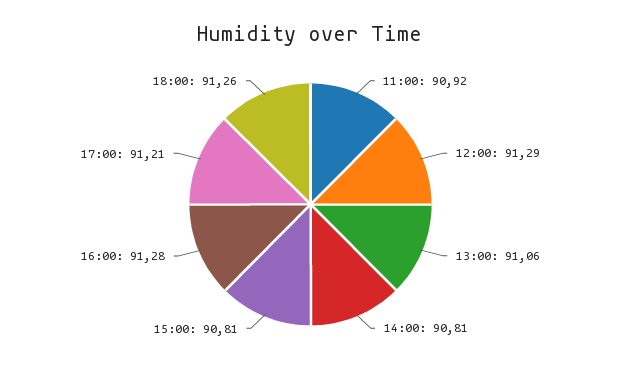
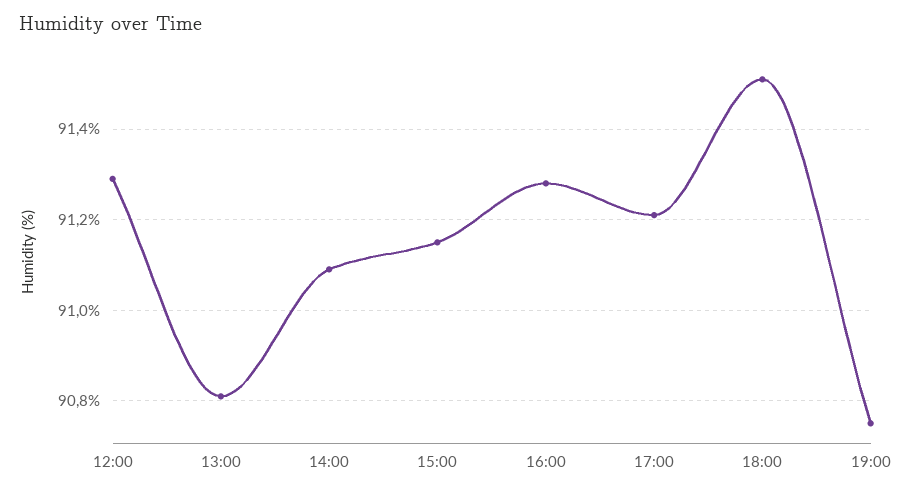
11:00: 90.92 -> none
13:00: 91.06 -> 90.8
14:00: 90.81 -> 91.1
15:00: 90.81 -> 91.15
18:00: 91.26 -> 91.5
19:00: none -> 90.75

